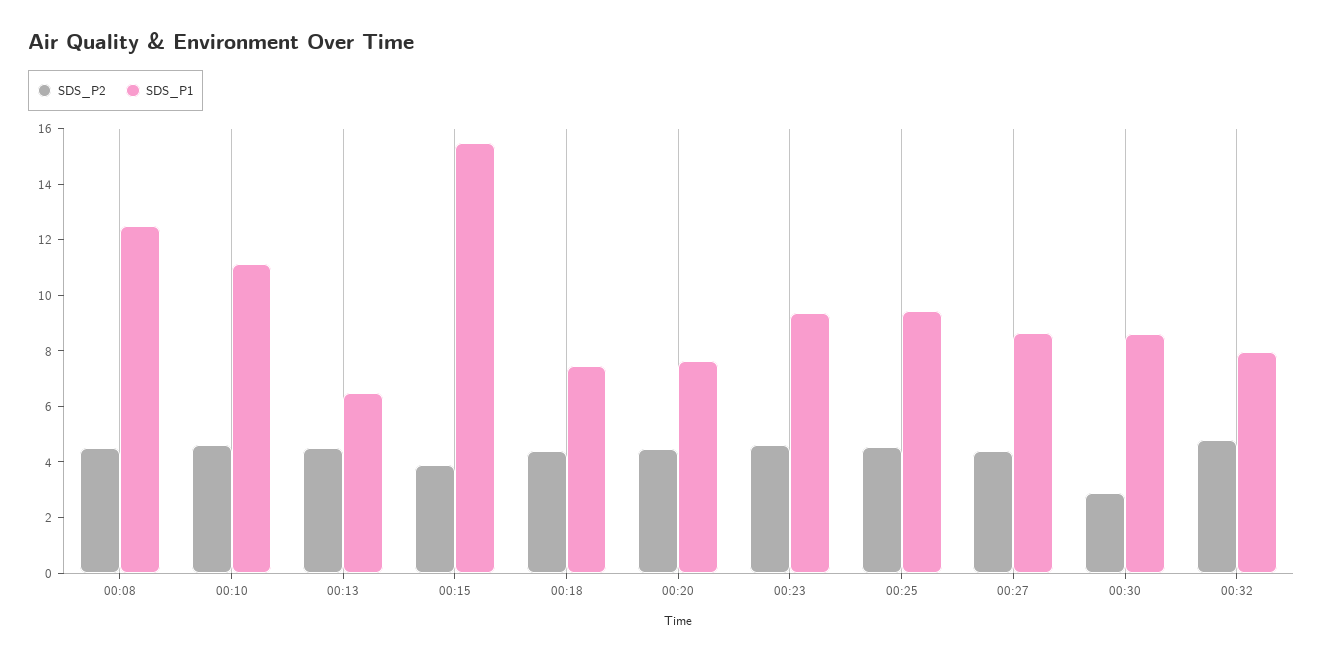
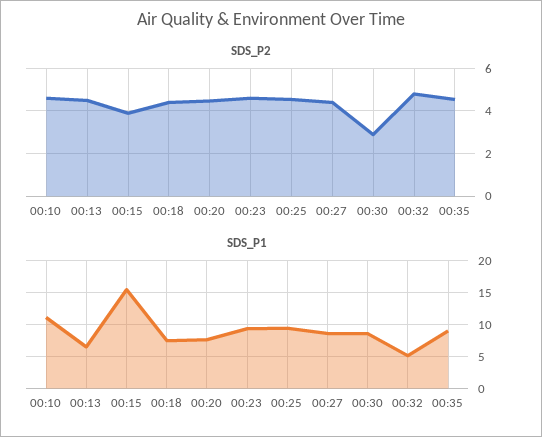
SDS_P2, 00:08: 4.5 -> none
SDS_P1, 00:08: 12.5 -> none
SDS_P1, 00:32: 8 -> 5
SDS_P2, 00:35: none -> 4.5
SDS_P1, 00:35: none -> 9

